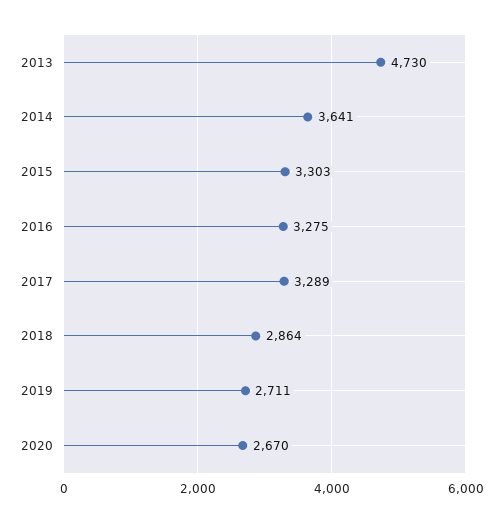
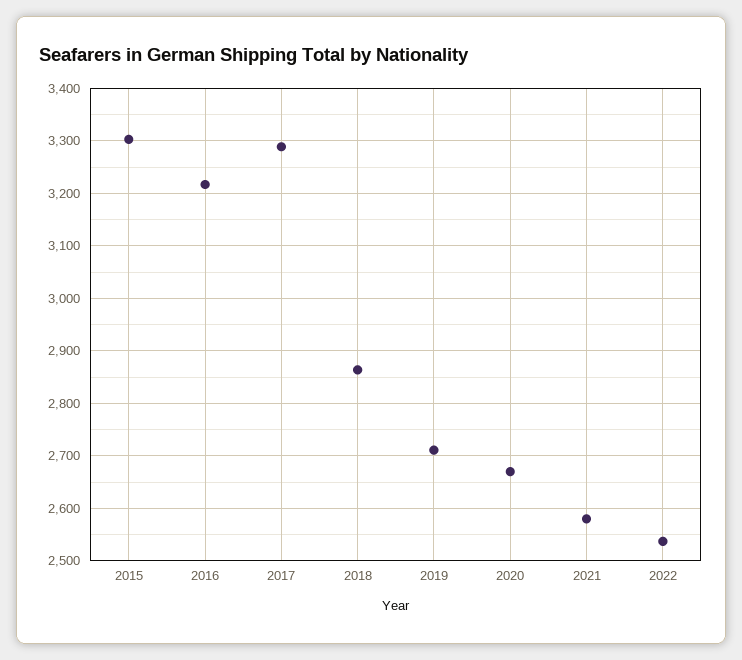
2013: 4730 -> none
2014: 3641 -> none
2016: 3275 -> 3220
2021: none -> 2580
2022: none -> 2540

